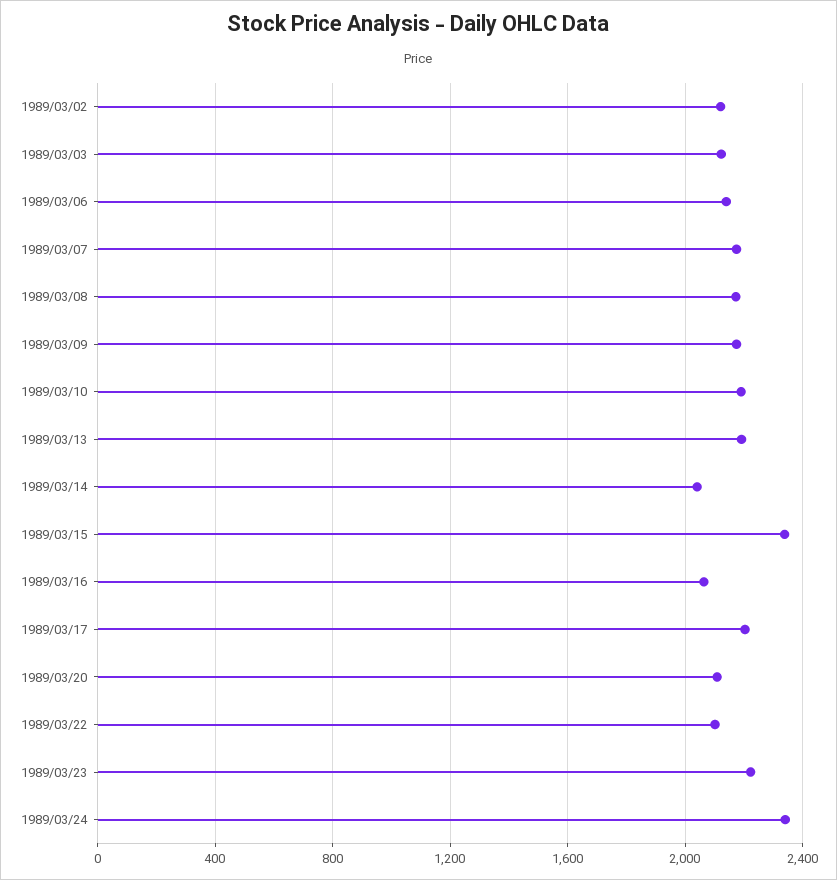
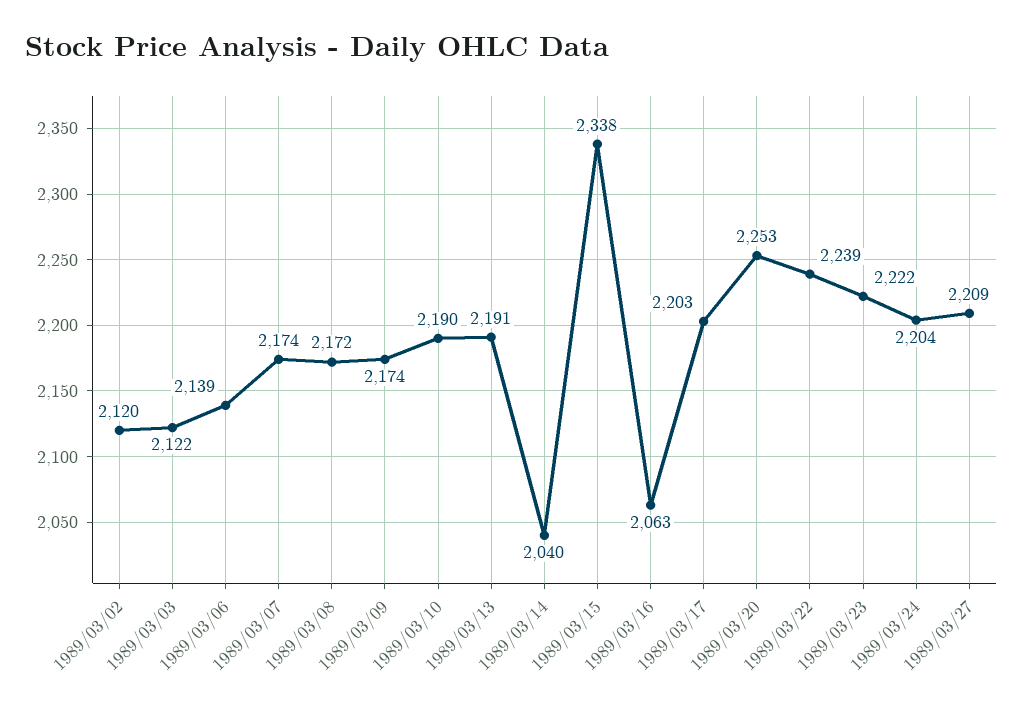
1989/03/20: 2100 -> 2253
1989/03/22: 2100 -> 2239
1989/03/24: 2350 -> 2204
1989/03/27: none -> 2209

